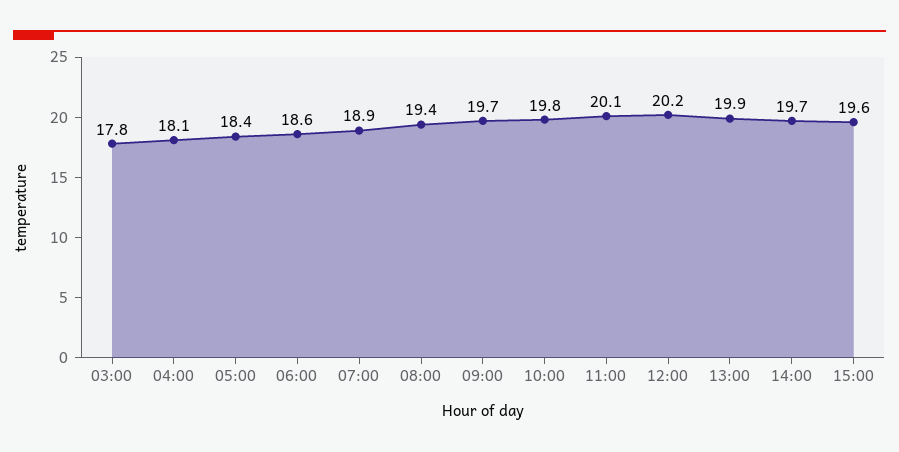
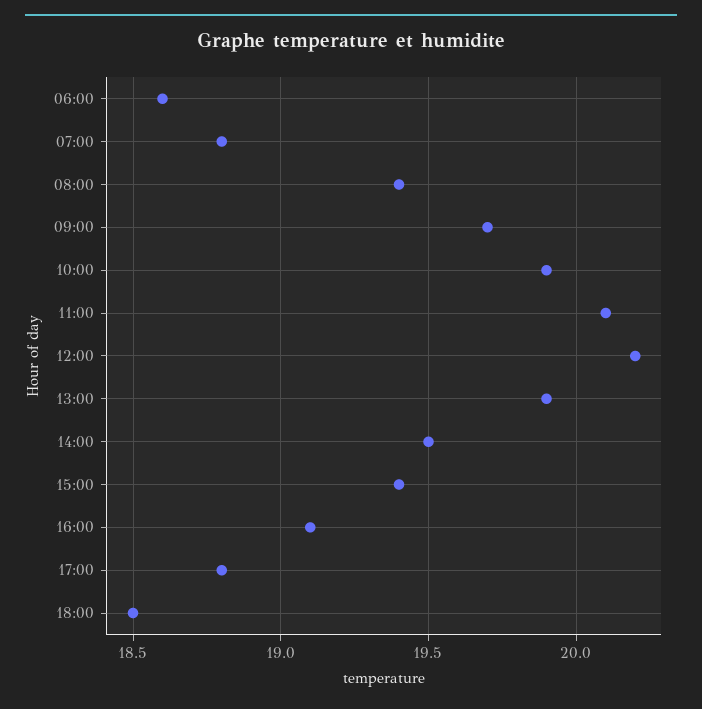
03:00: 17.8 -> none
04:00: 18.1 -> none
05:00: 18.4 -> none
07:00: 18.9 -> 18.8
10:00: 19.8 -> 19.9
14:00: 19.7 -> 19.5
15:00: 19.6 -> 19.4
16:00: none -> 19.1
17:00: none -> 18.8
18:00: none -> 18.5

